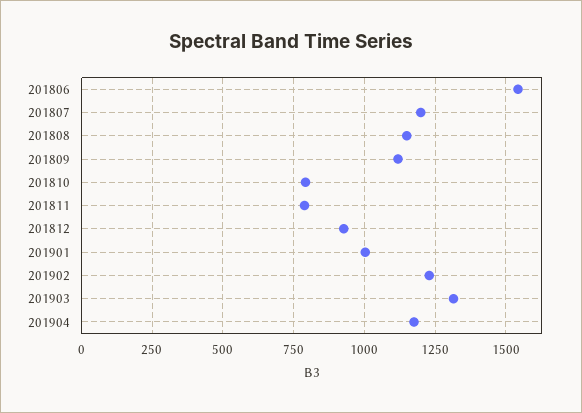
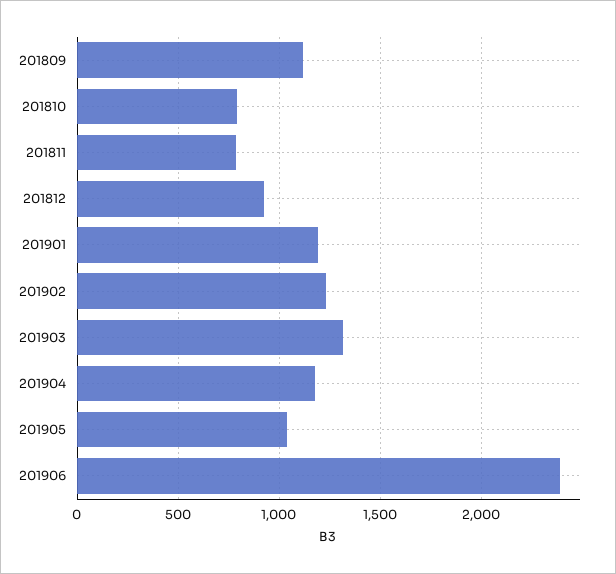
201806: 1550 -> none
201807: 1200 -> none
201808: 1150 -> none
201901: 1000 -> 1200
201905: none -> 1050
201906: none -> 2400

